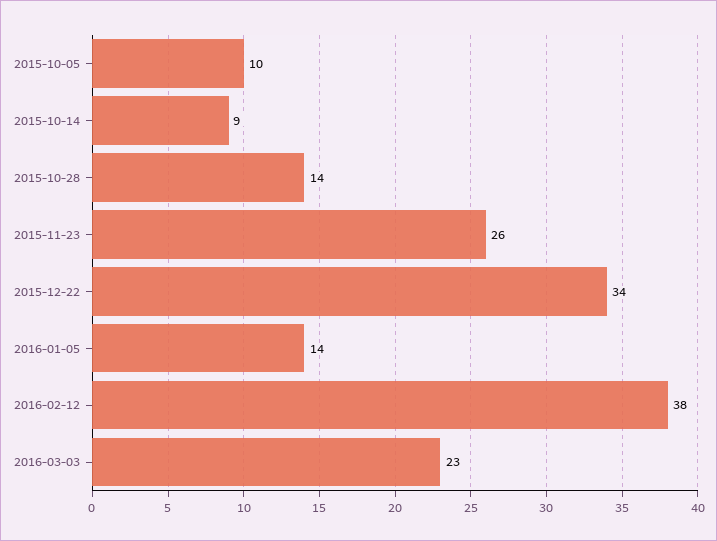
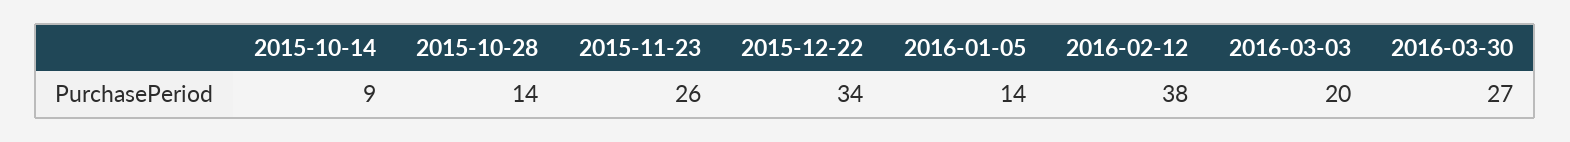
2015-10-05: 10 -> none
2016-03-03: 23 -> 20
2016-03-30: none -> 27

